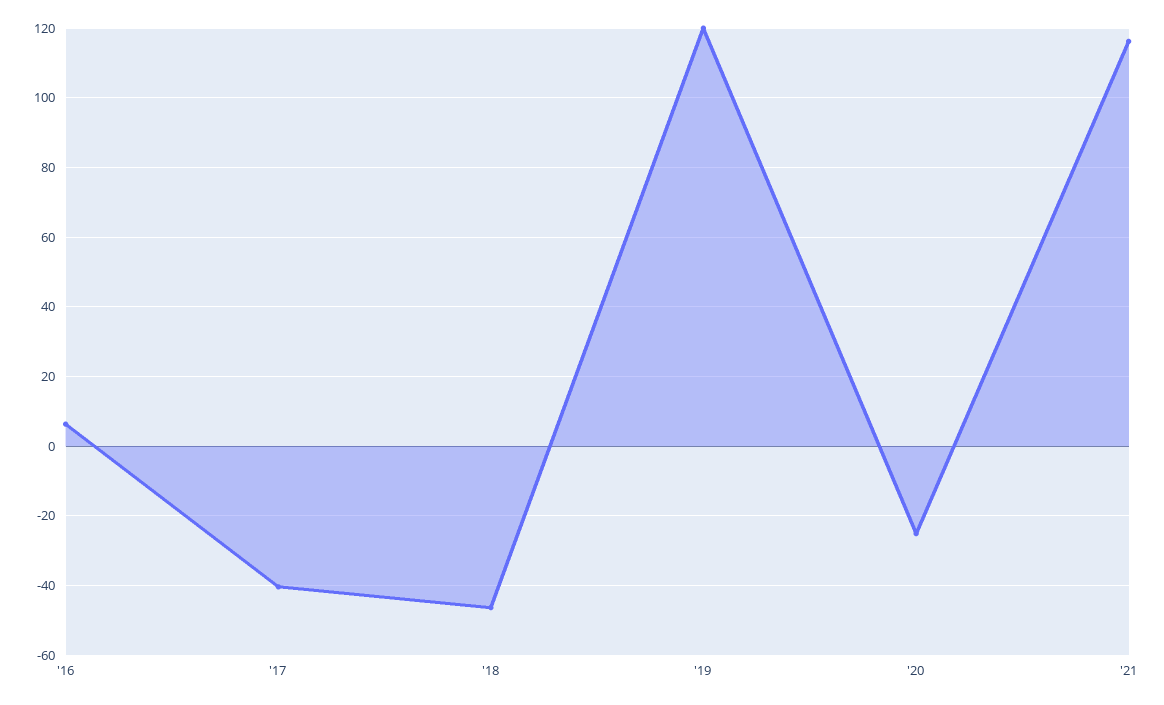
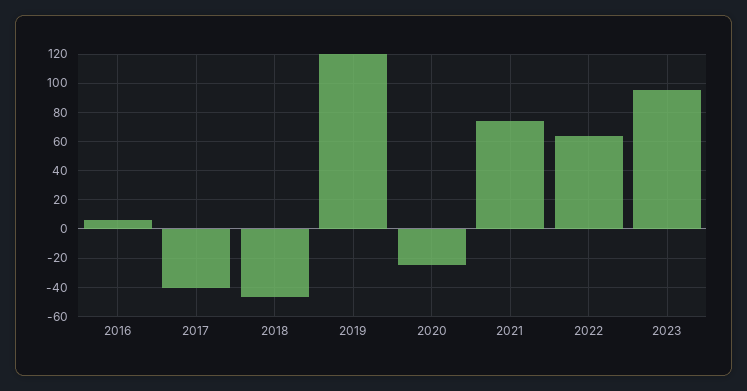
'21: 116 -> 75
2022: none -> 65
2023: none -> 95

